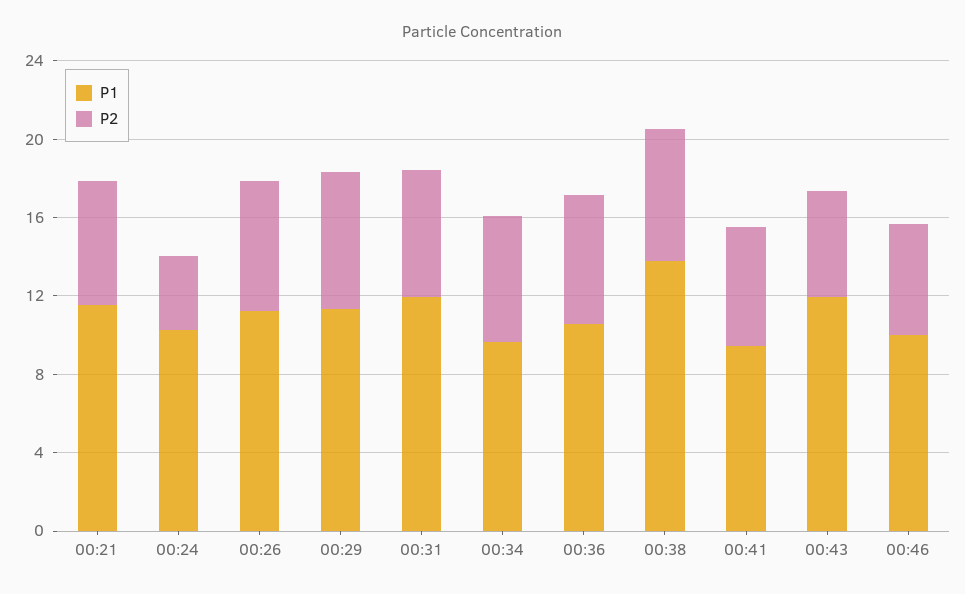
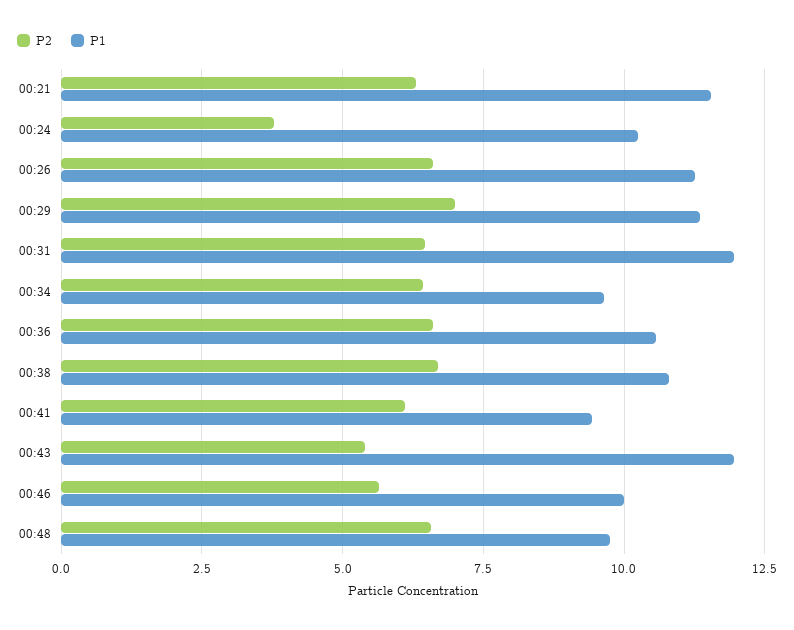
P1, 00:38: 14 -> 10.75
P2, 00:48: none -> 6.5
P1, 00:48: none -> 9.75

